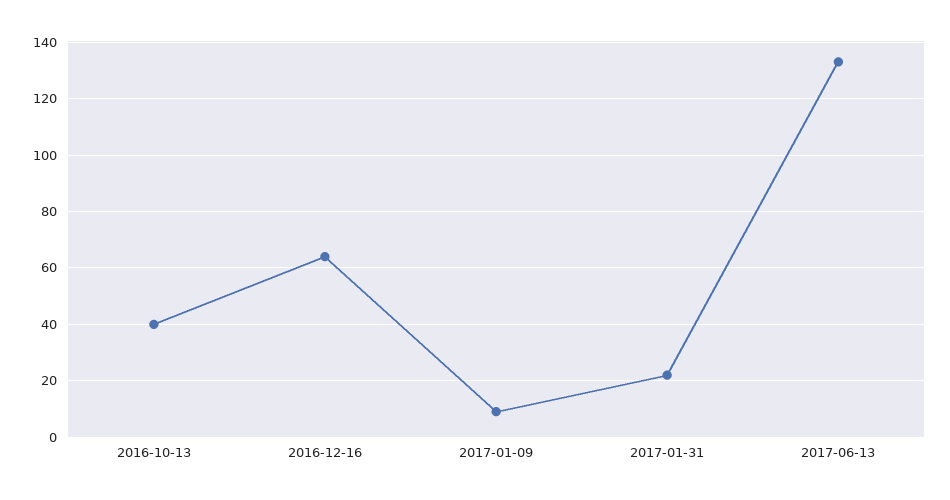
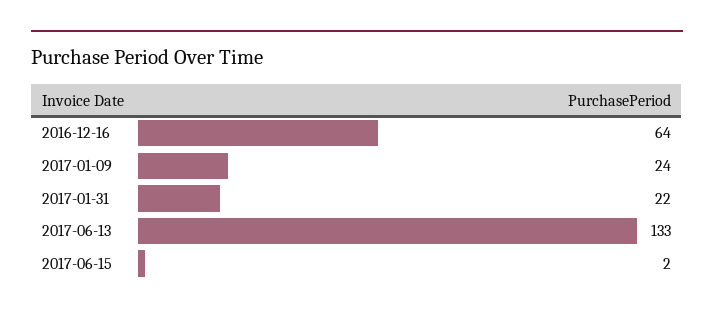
2016-10-13: 40 -> none
2017-01-09: 10 -> 24
2017-06-15: none -> 2

